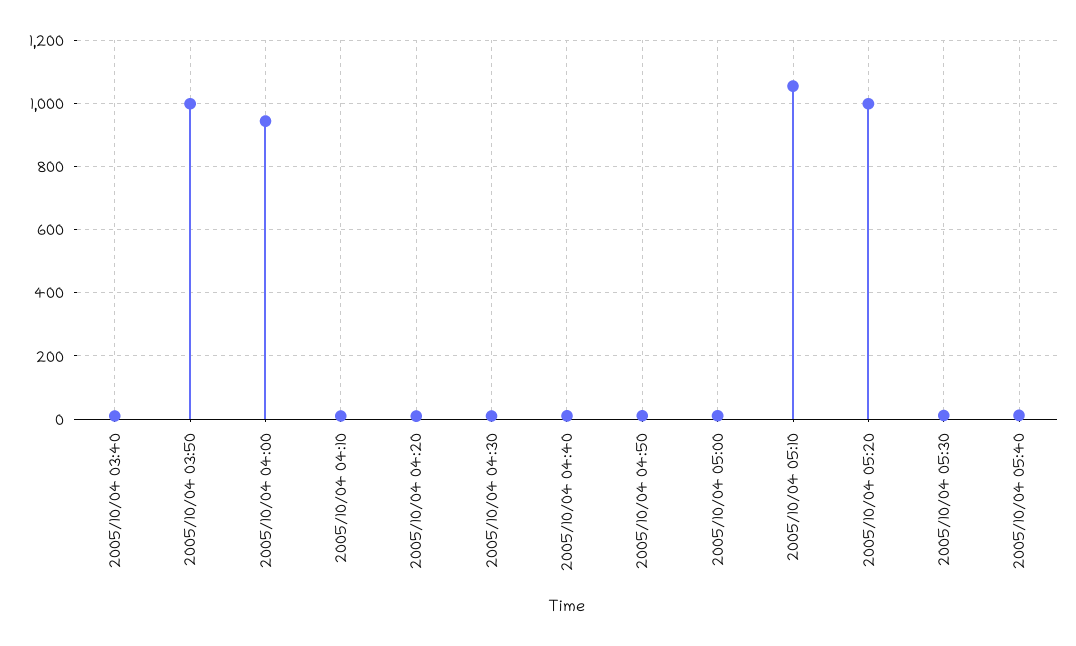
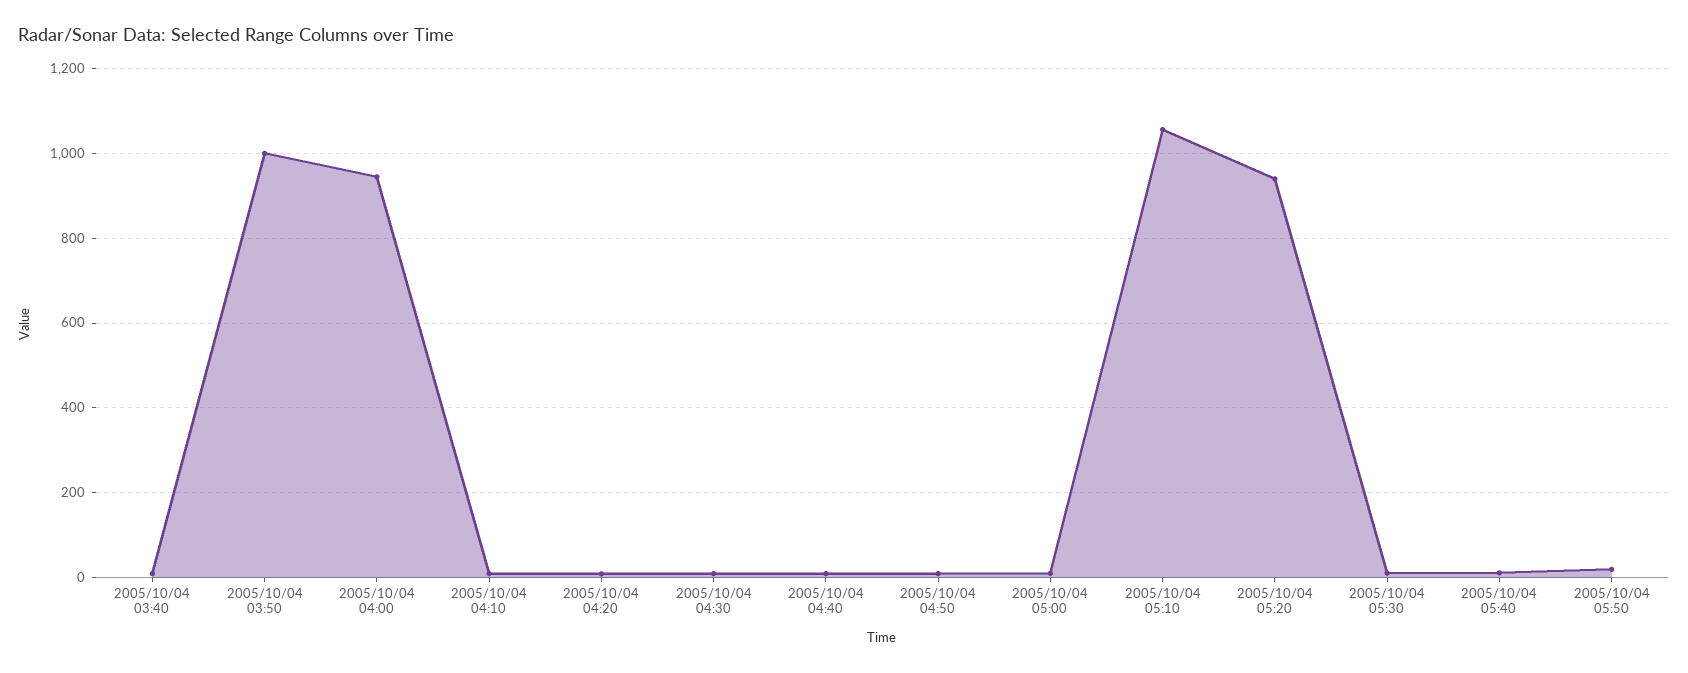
2005/10/04 05:20: 1000 -> 940
2005/10/04 05:50: none -> 20

